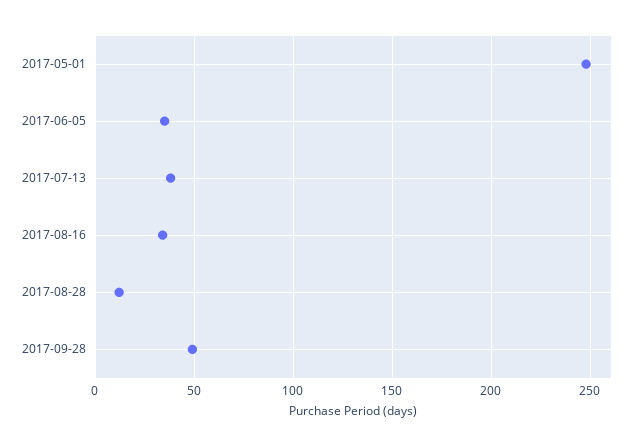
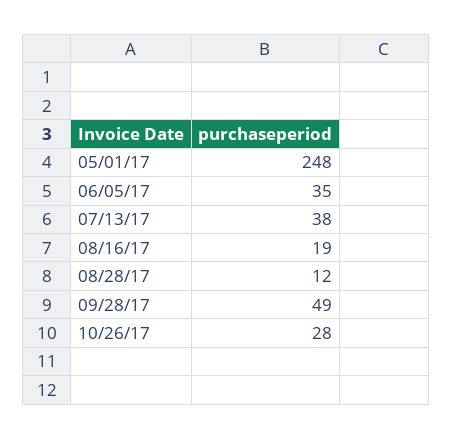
2017-08-16: 35 -> 19
10/26/17: none -> 28

